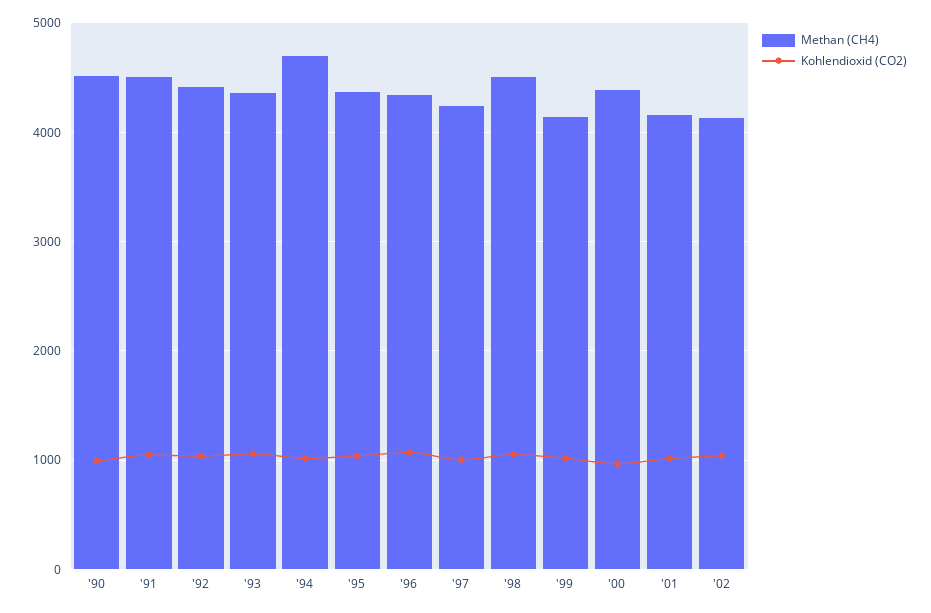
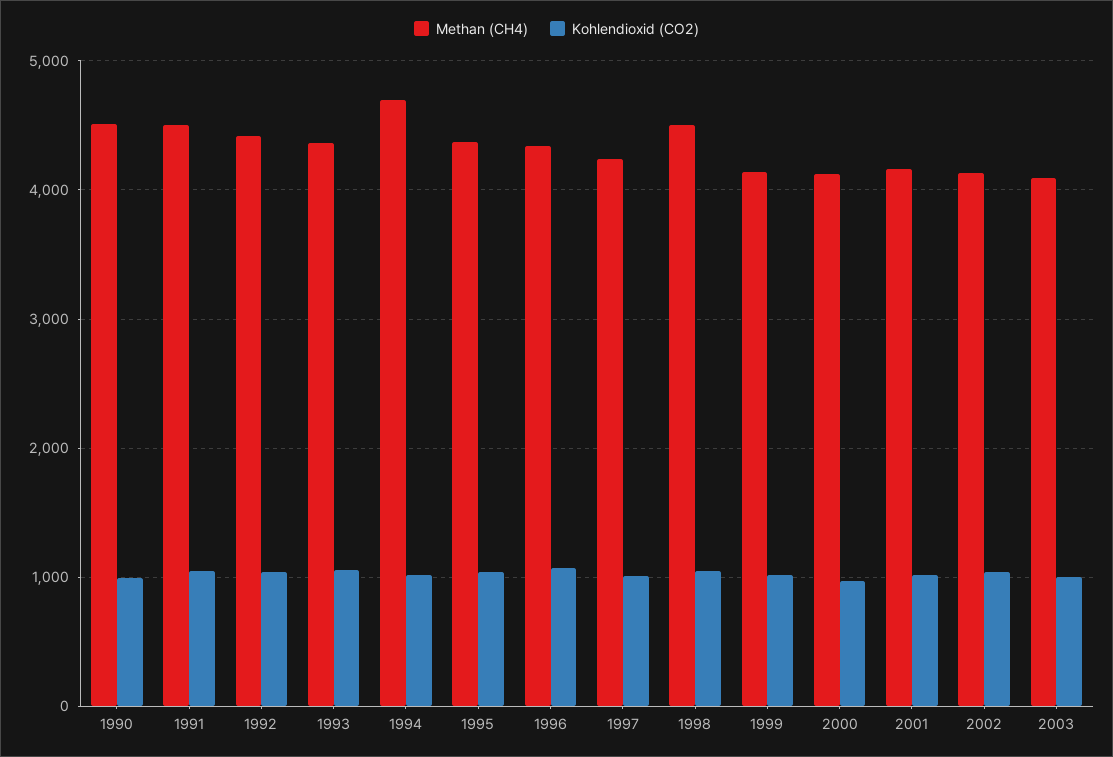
Methan (CH4), '00: 4400 -> 4100
Methan (CH4), 2003: none -> 4100
Kohlendioxid (CO2), 2003: none -> 1000

